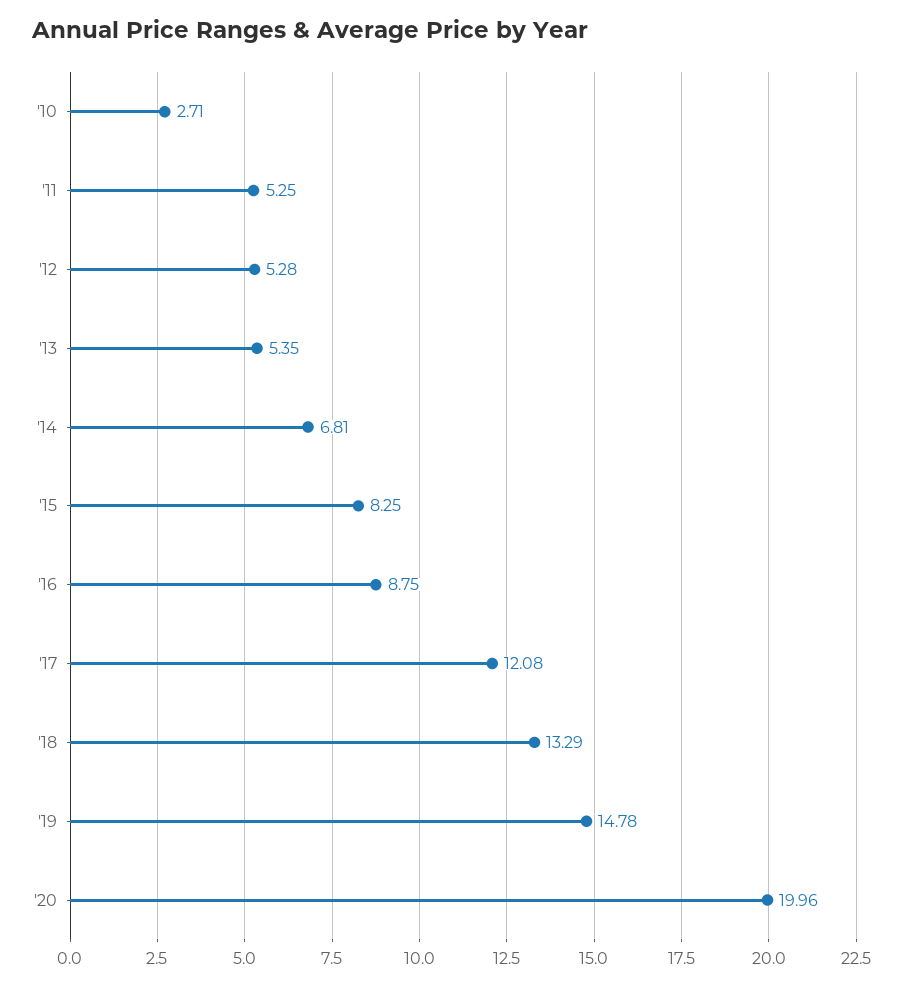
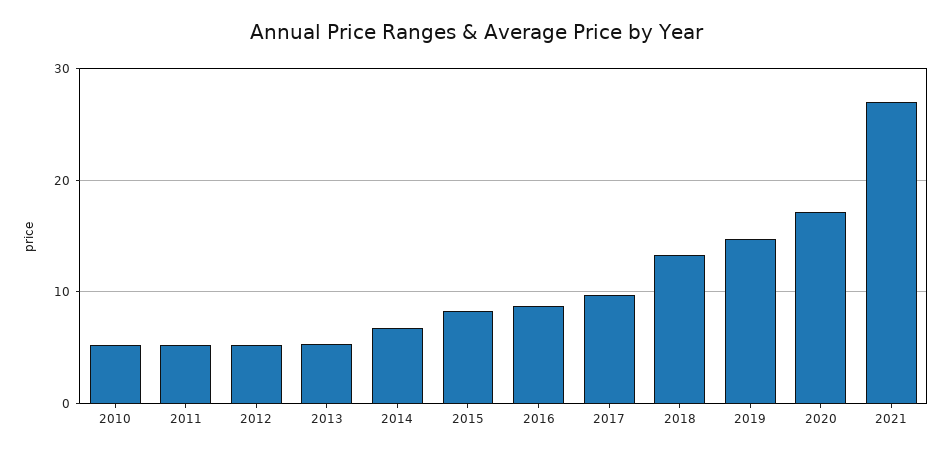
'10: 2.71 -> 5
'17: 12.08 -> 10
'20: 19.96 -> 17
2021: none -> 27

